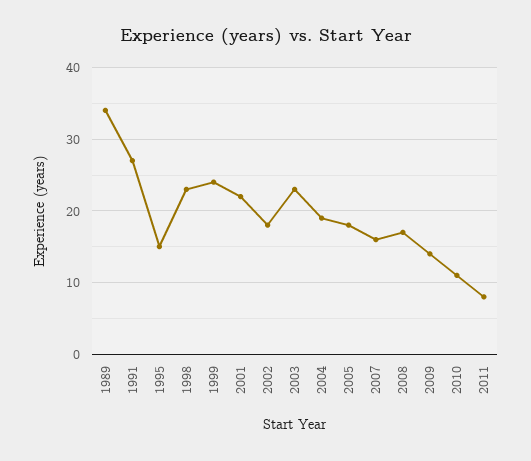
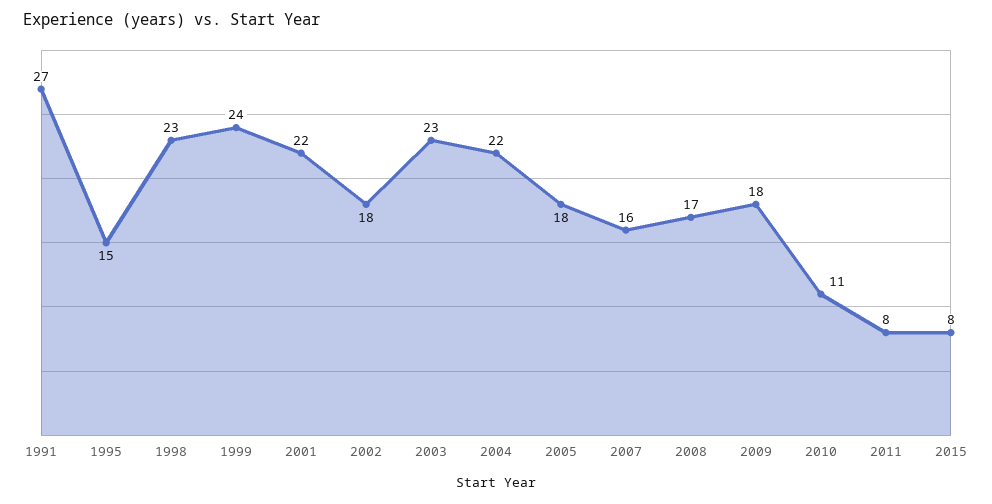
1989: 34 -> none
2004: 19 -> 22
2009: 14 -> 18
2015: none -> 8

